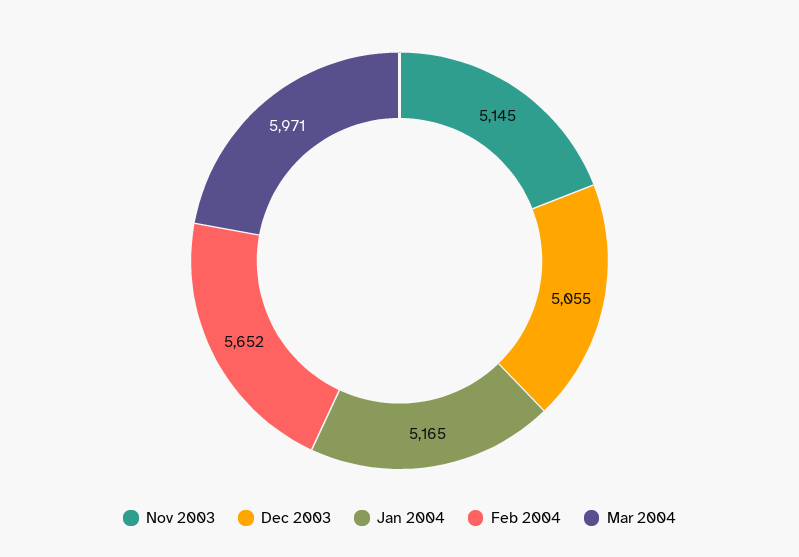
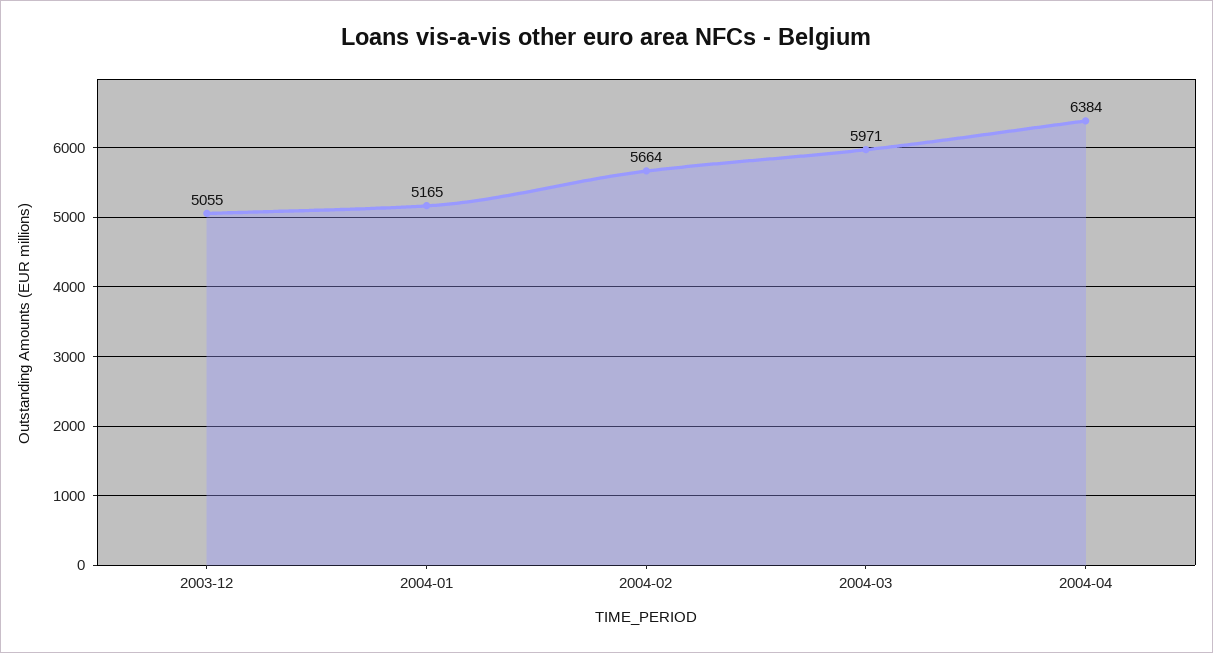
Nov 2003: 5145 -> none
Feb 2004: 5652 -> 5664
2004-04: none -> 6384

